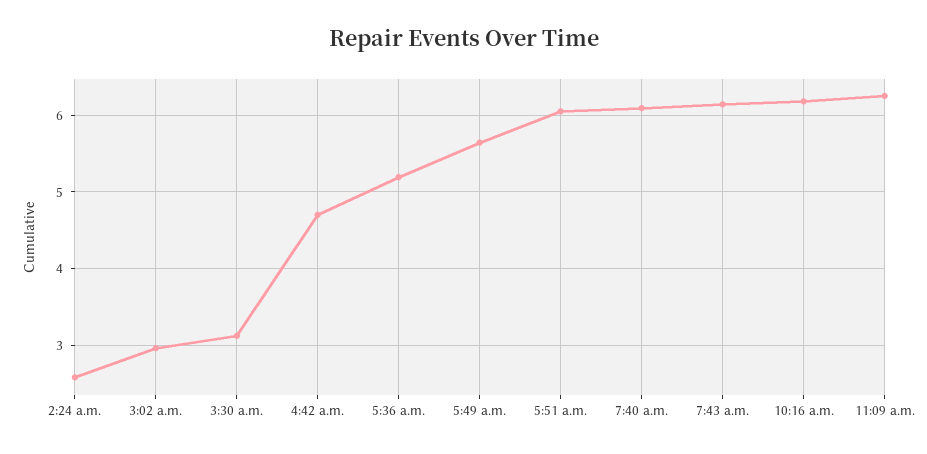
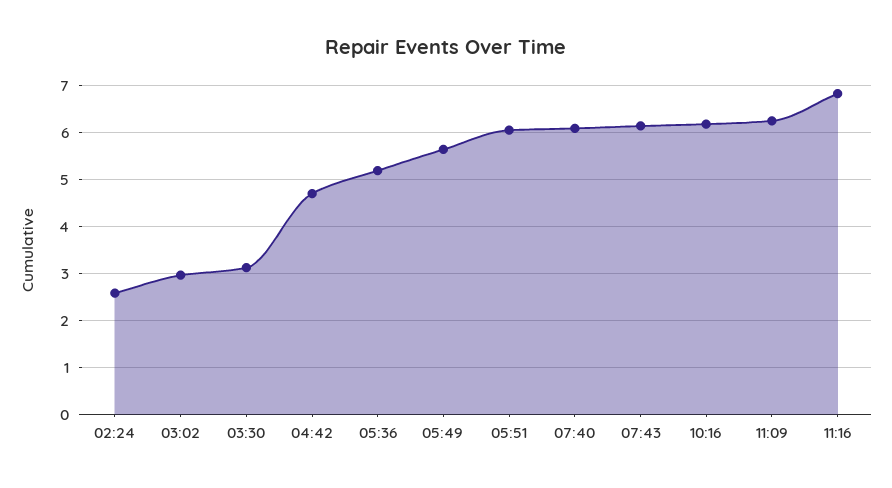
11:16: none -> 6.8

